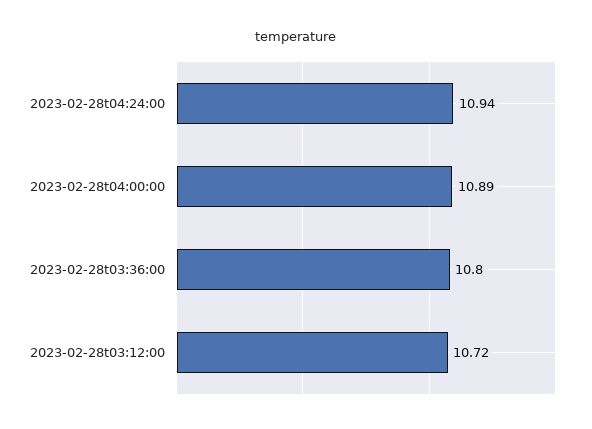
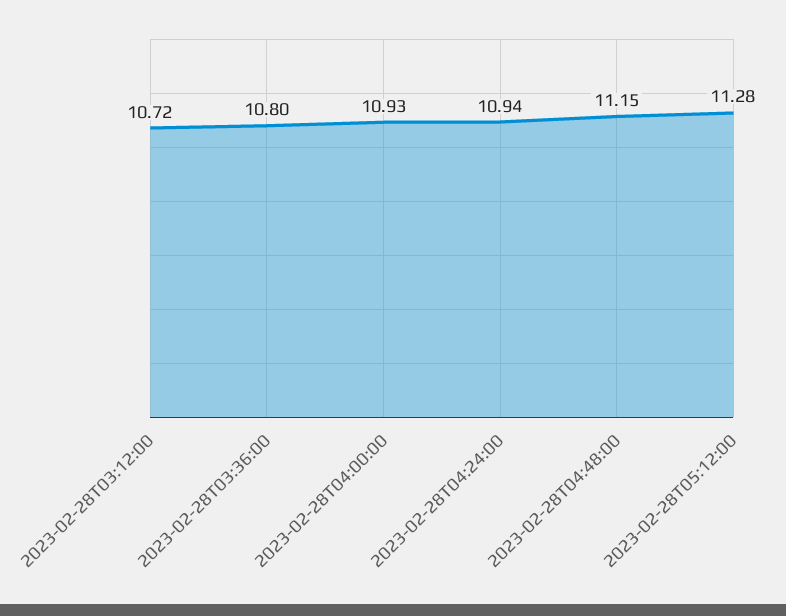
2023-02-28t04:00:00: 10.89 -> 10.93
2023-02-28T04:48:00: none -> 11.15
2023-02-28T05:12:00: none -> 11.28

